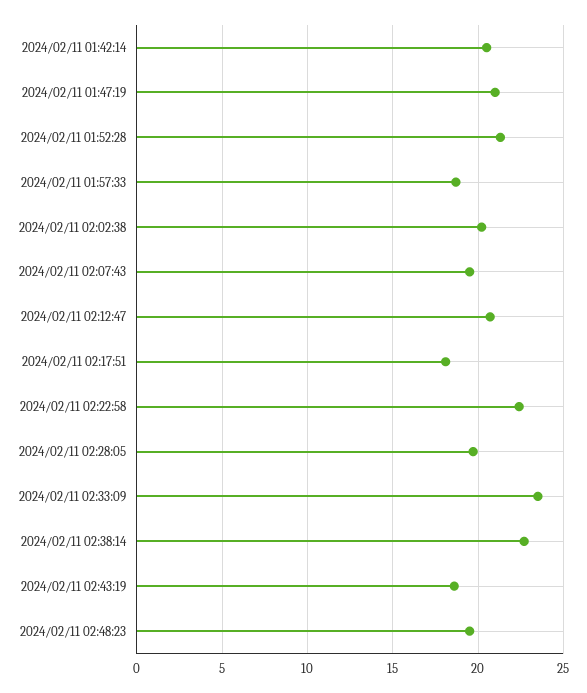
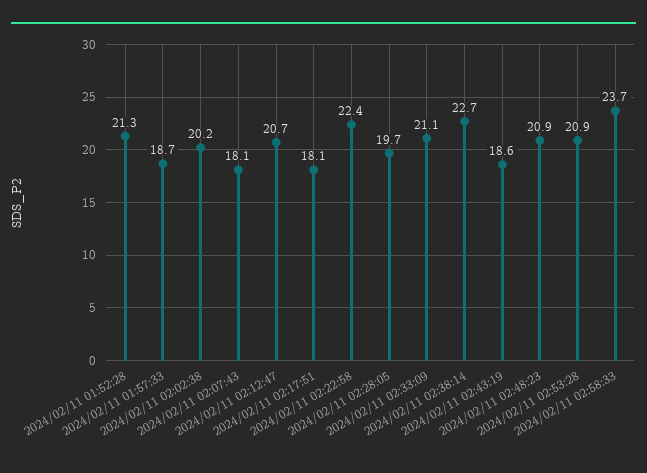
2024/02/11 01:42:14: 20.5 -> none
2024/02/11 01:47:19: 21 -> none
2024/02/11 02:07:43: 19.5 -> 18.1
2024/02/11 02:33:09: 23.5 -> 21.1
2024/02/11 02:48:23: 19.5 -> 20.9
2024/02/11 02:53:28: none -> 20.9
2024/02/11 02:58:33: none -> 23.7

